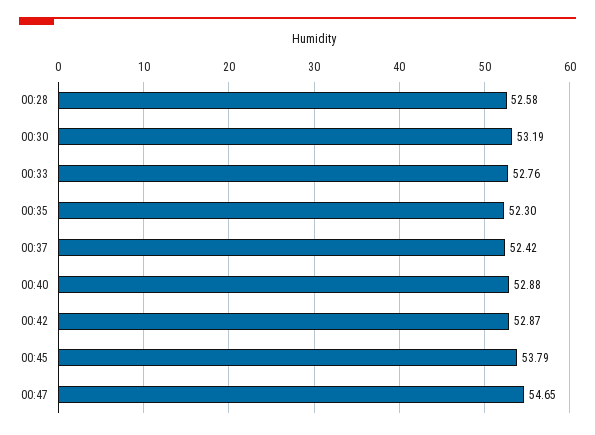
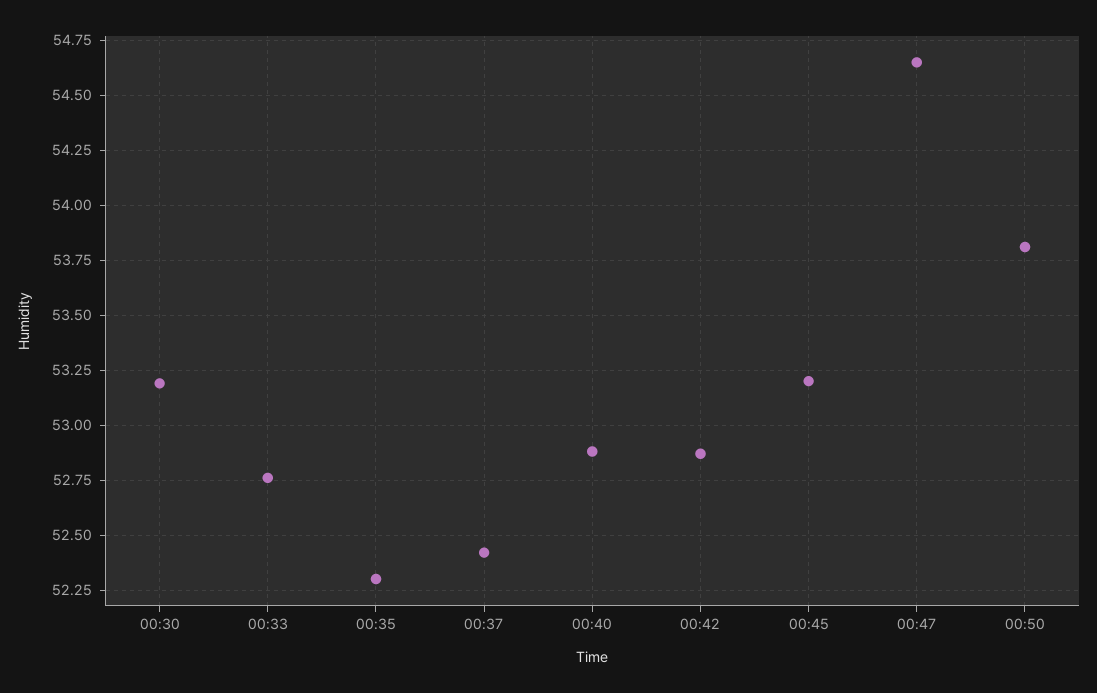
00:28: 52.58 -> none
00:45: 53.79 -> 53.2
00:50: none -> 53.8

